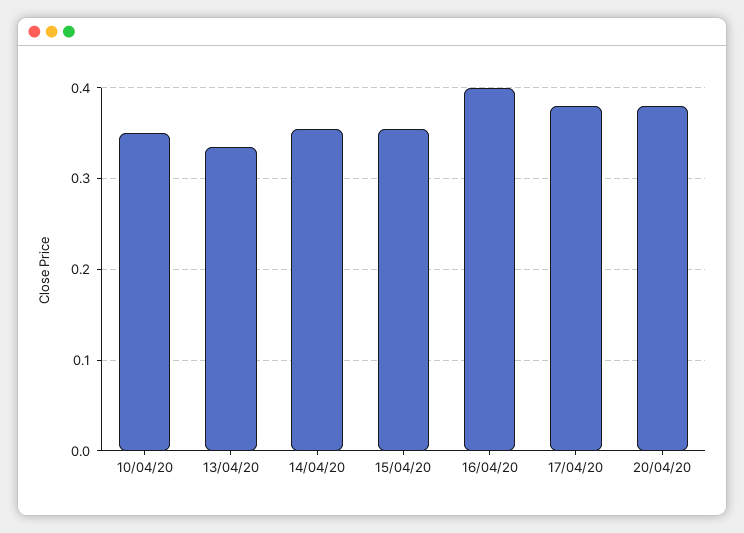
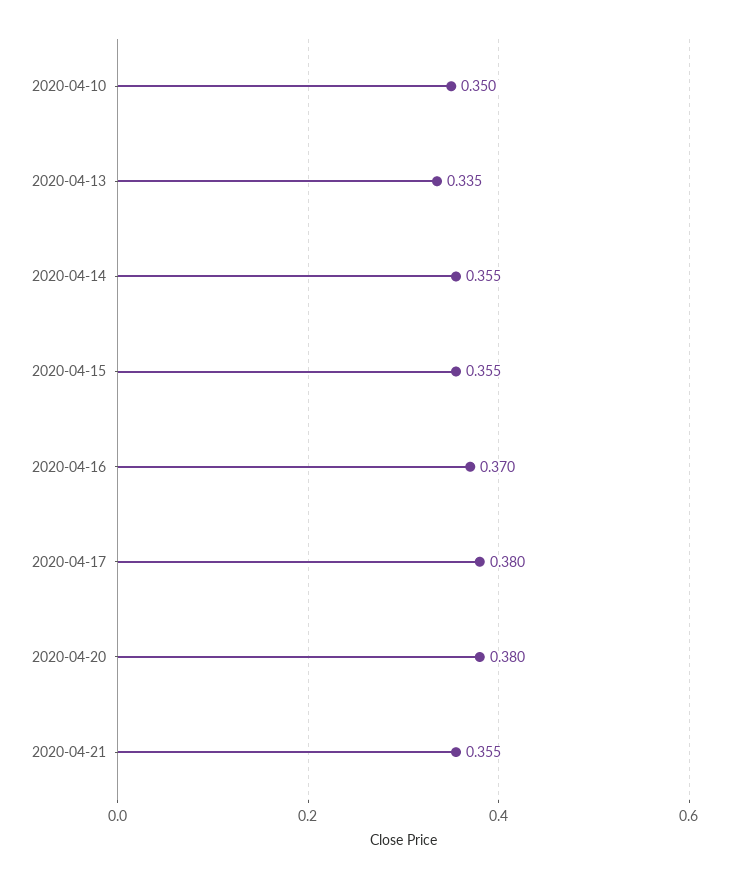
16/04/20: 0.4 -> 0.37
2020-04-21: none -> 0.355

